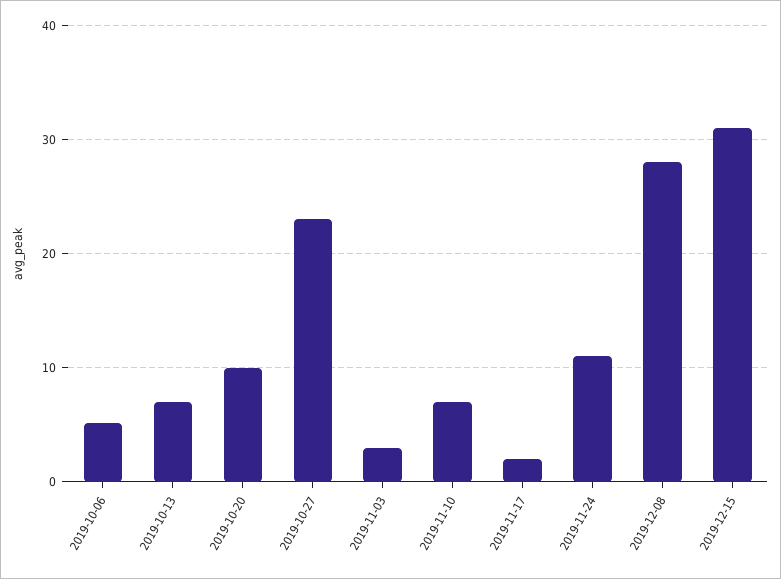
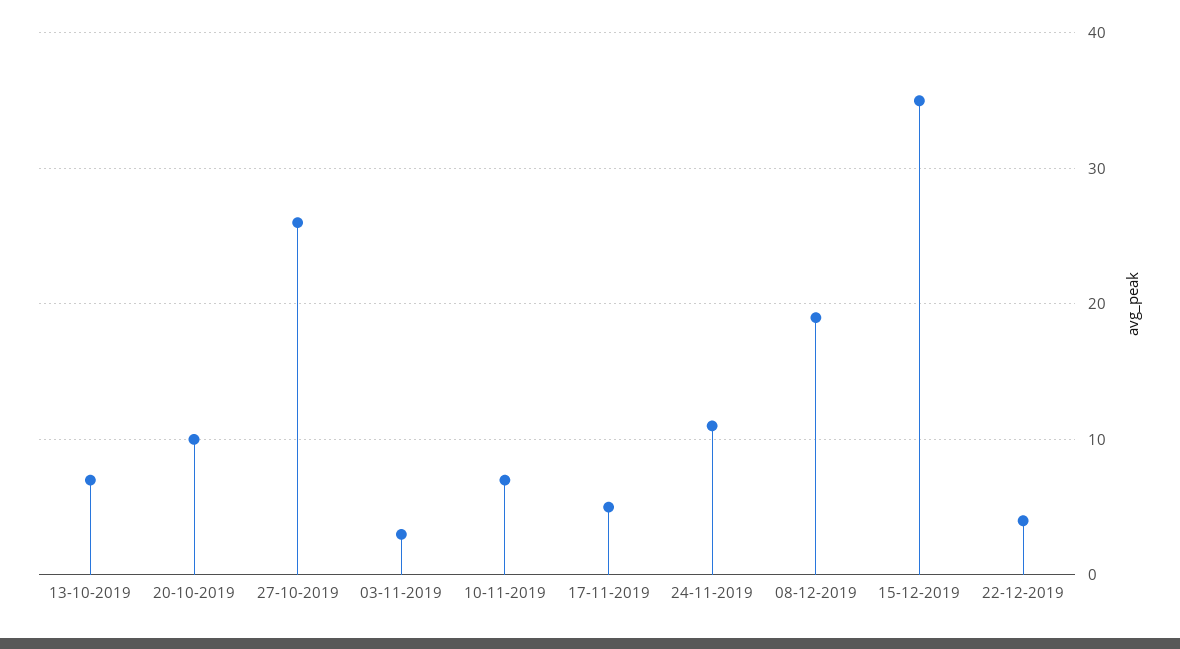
2019-10-06: 5 -> none
2019-10-27: 23 -> 26
2019-11-17: 2 -> 5
2019-12-08: 28 -> 19
2019-12-15: 31 -> 35
22-12-2019: none -> 4

